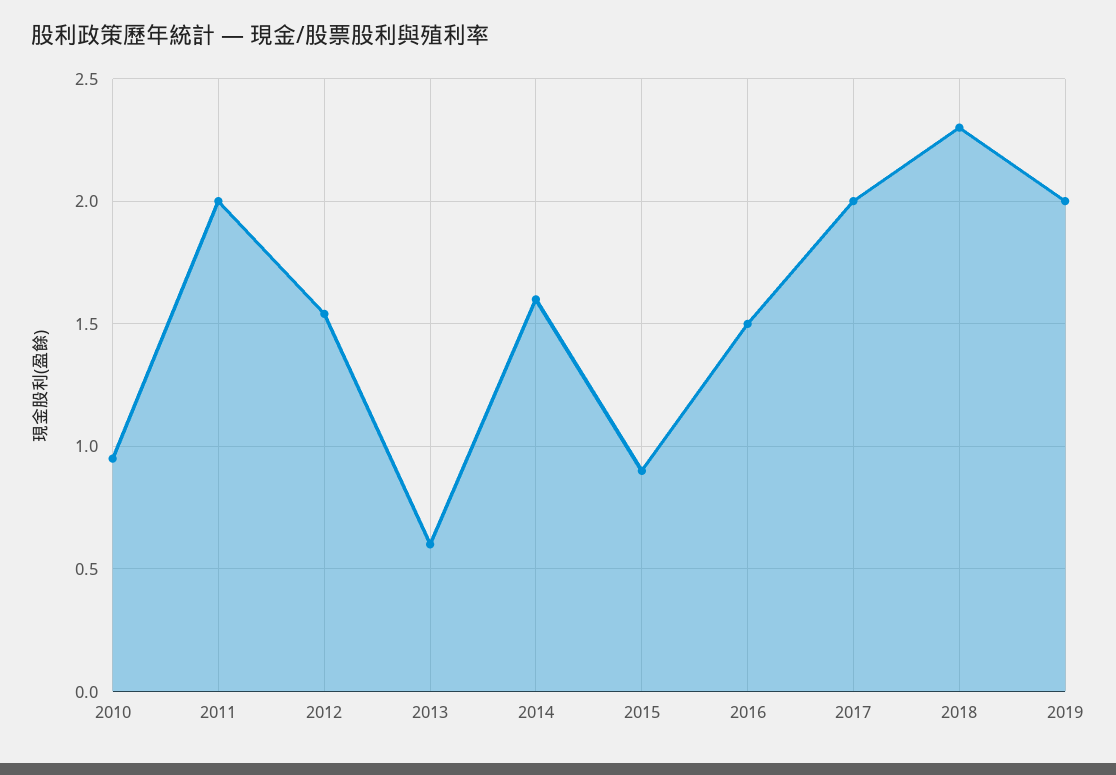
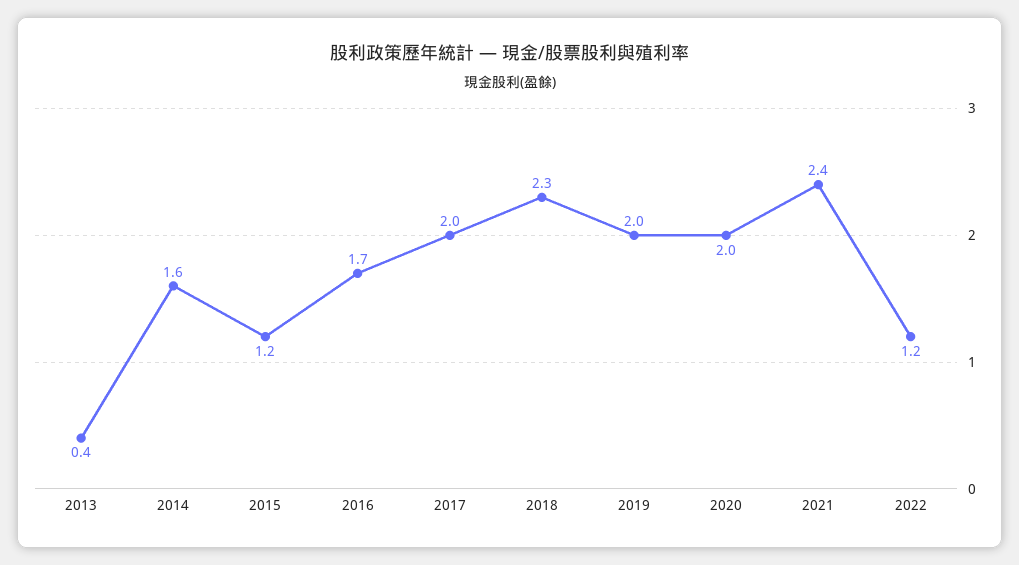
2010: 0.95 -> none
2011: 2 -> none
2012: 1.55 -> none
2013: 0.6 -> 0.4
2015: 0.9 -> 1.2
2016: 1.5 -> 1.7
2020: none -> 2
2021: none -> 2.4
2022: none -> 1.2

